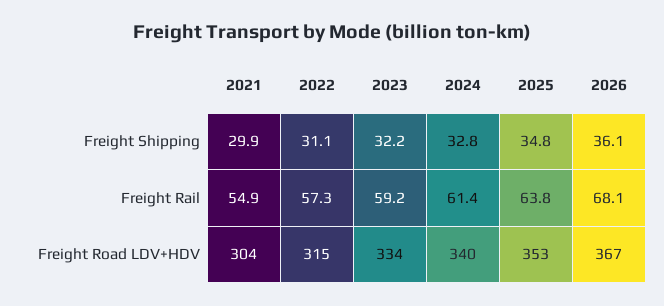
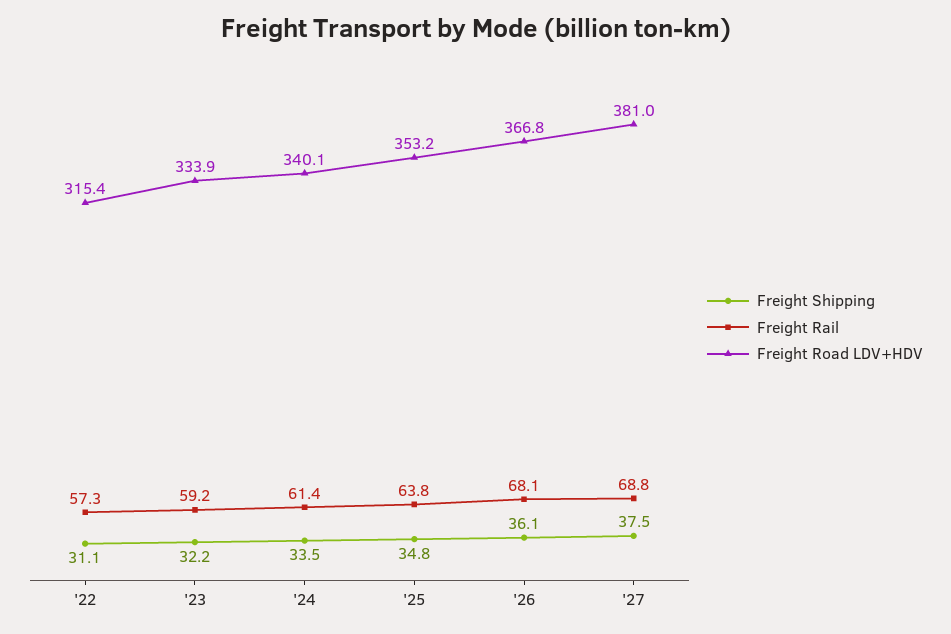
Freight Shipping, 2021: 29.9 -> none
Freight Shipping, 2024: 32.8 -> 33.5
Freight Rail, 2021: 54.9 -> none
Freight Road LDV+HDV, 2021: 304 -> none
Freight Shipping, '27: none -> 37.5
Freight Rail, '27: none -> 68.8
Freight Road LDV+HDV, '27: none -> 381

